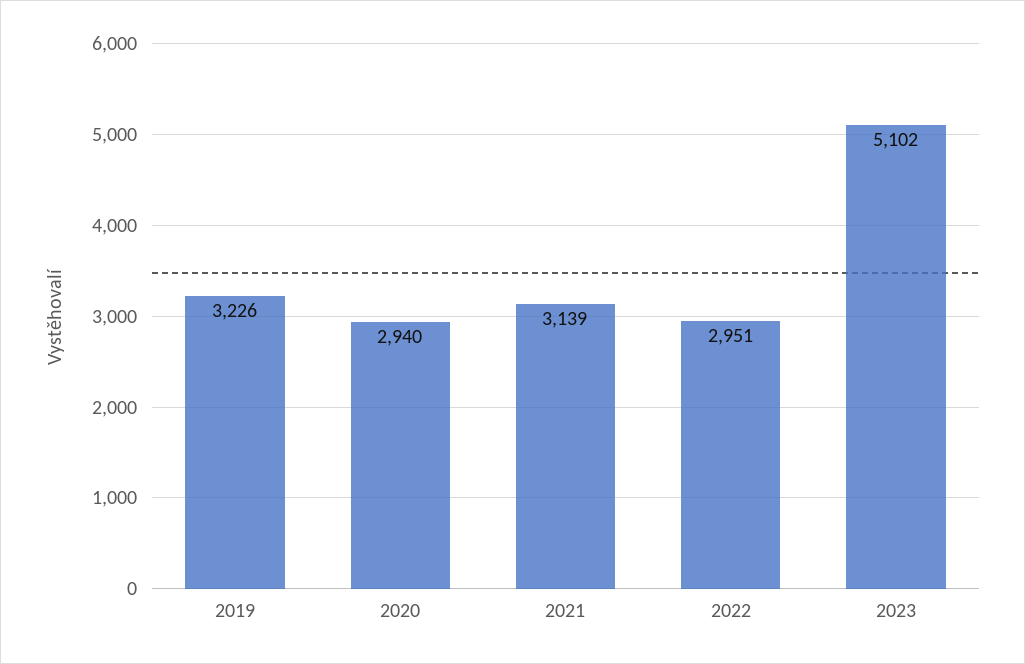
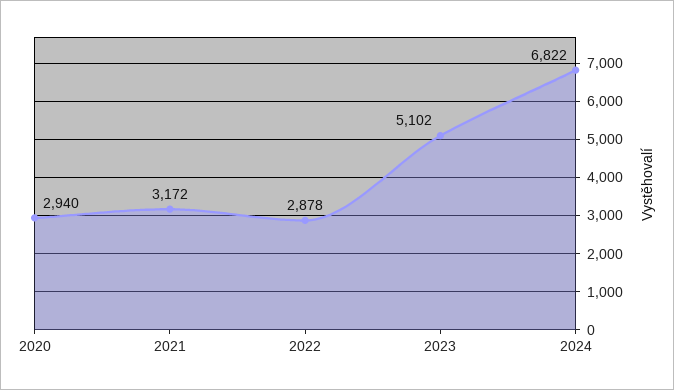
2019: 3226 -> none
2021: 3139 -> 3172
2022: 2951 -> 2878
2024: none -> 6822

